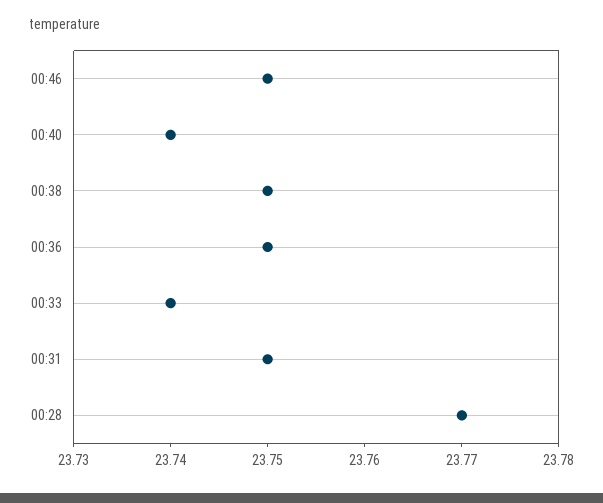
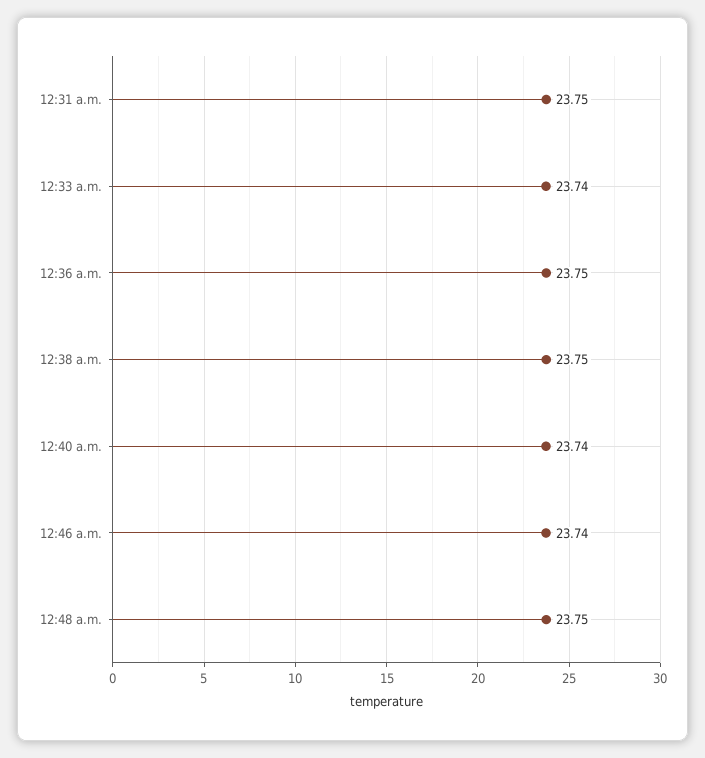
00:46: 23.75 -> 23.74
00:28: 23.77 -> none
12:48 a.m.: none -> 23.75

